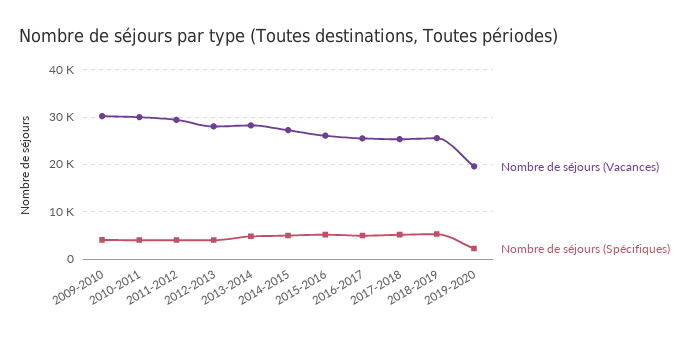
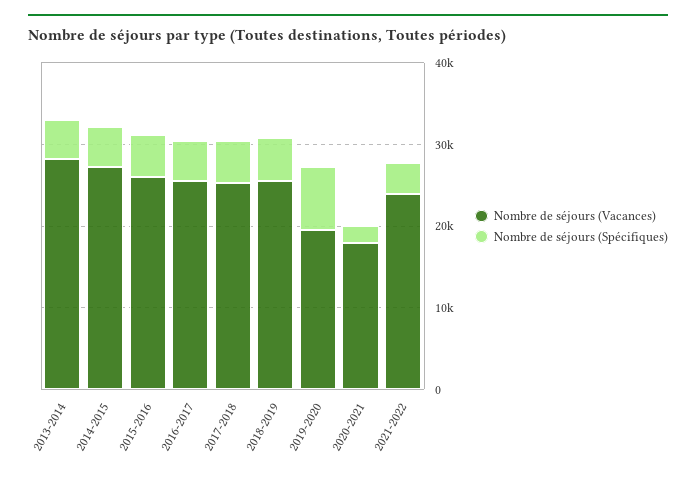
Nombre de séjours (Vacances), 2009-2010: 30000 -> none
Nombre de séjours (Spécifiques), 2009-2010: 4000 -> none
Nombre de séjours (Vacances), 2010-2011: 30000 -> none
Nombre de séjours (Spécifiques), 2010-2011: 4000 -> none
Nombre de séjours (Vacances), 2011-2012: 30000 -> none
Nombre de séjours (Spécifiques), 2011-2012: 4000 -> none
Nombre de séjours (Vacances), 2012-2013: 28000 -> none
Nombre de séjours (Spécifiques), 2012-2013: 4000 -> none
Nombre de séjours (Spécifiques), 2019-2020: 2000 -> 8000
Nombre de séjours (Vacances), 2020-2021: none -> 18000
Nombre de séjours (Spécifiques), 2020-2021: none -> 2000
Nombre de séjours (Vacances), 2021-2022: none -> 24000
Nombre de séjours (Spécifiques), 2021-2022: none -> 4000

